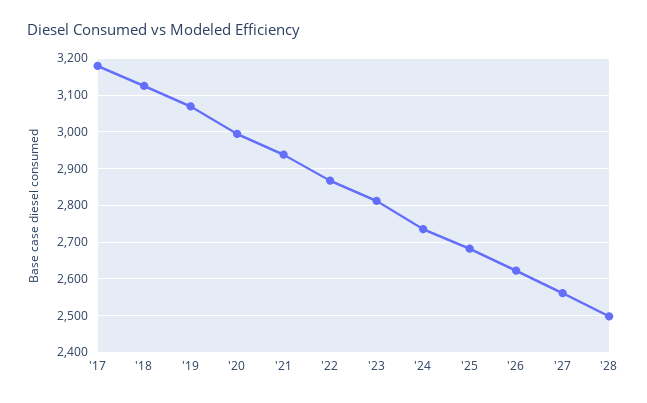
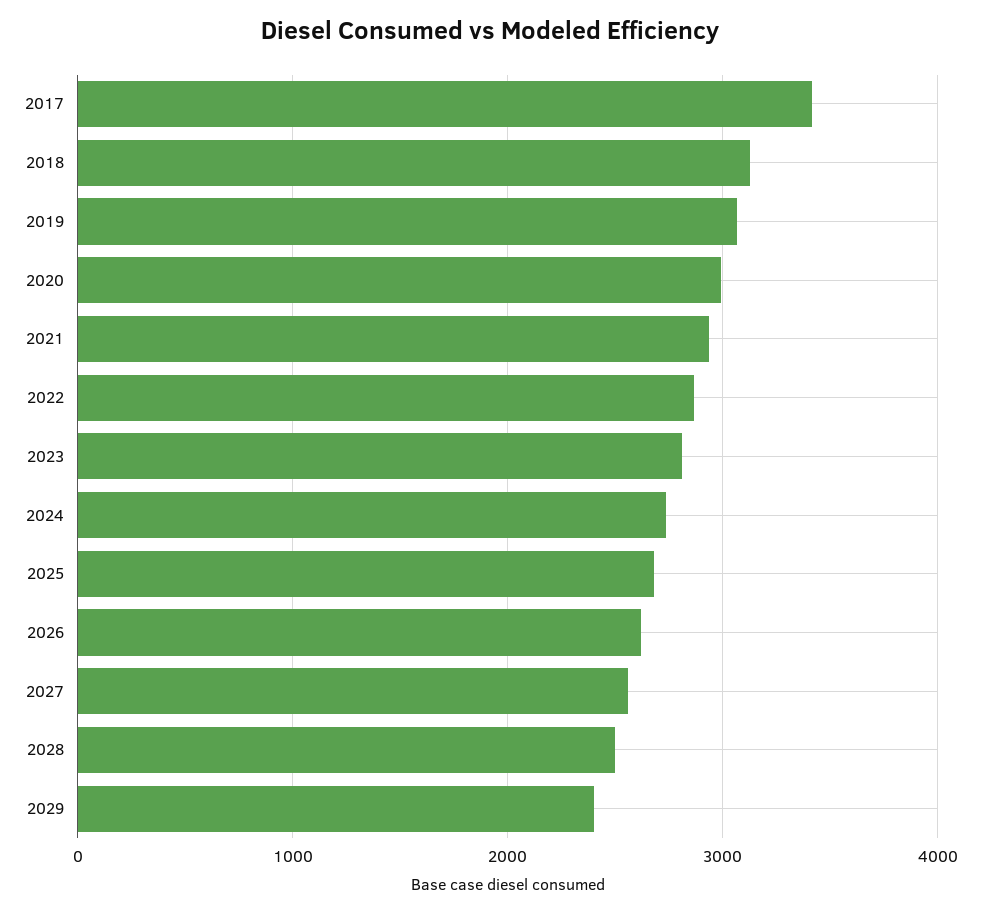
'17: 3180 -> 3400
2029: none -> 2400

